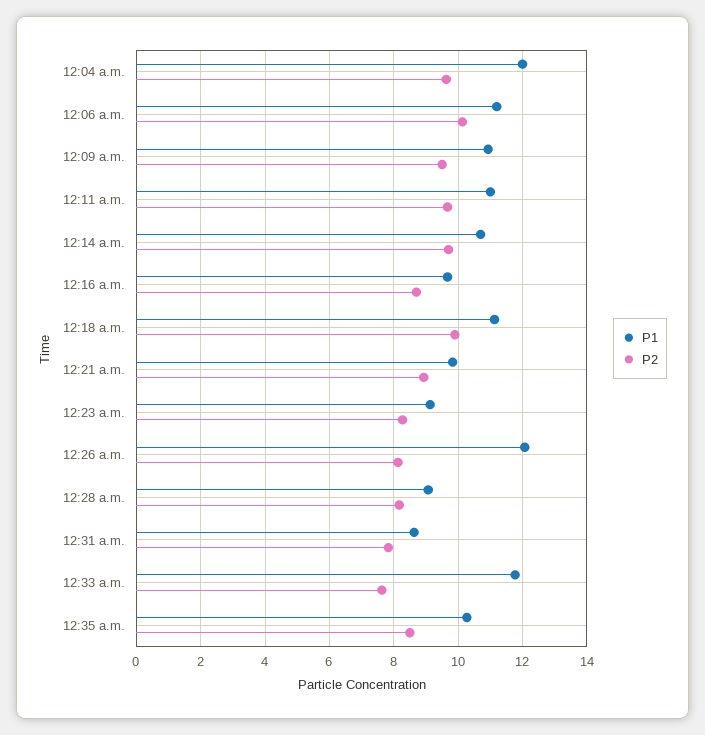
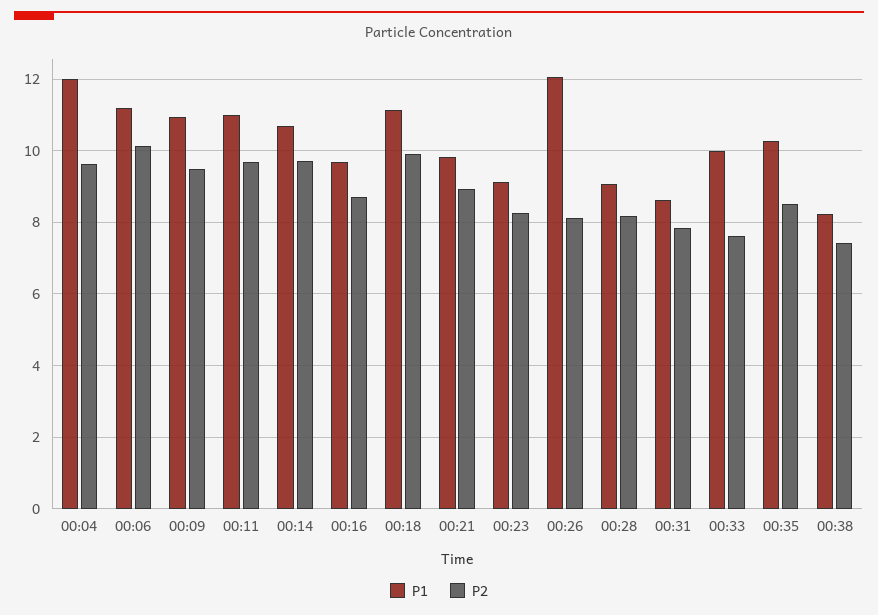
P1, 12:33 a.m.: 11.8 -> 10
P1, 00:38: none -> 8.2
P2, 00:38: none -> 7.4

